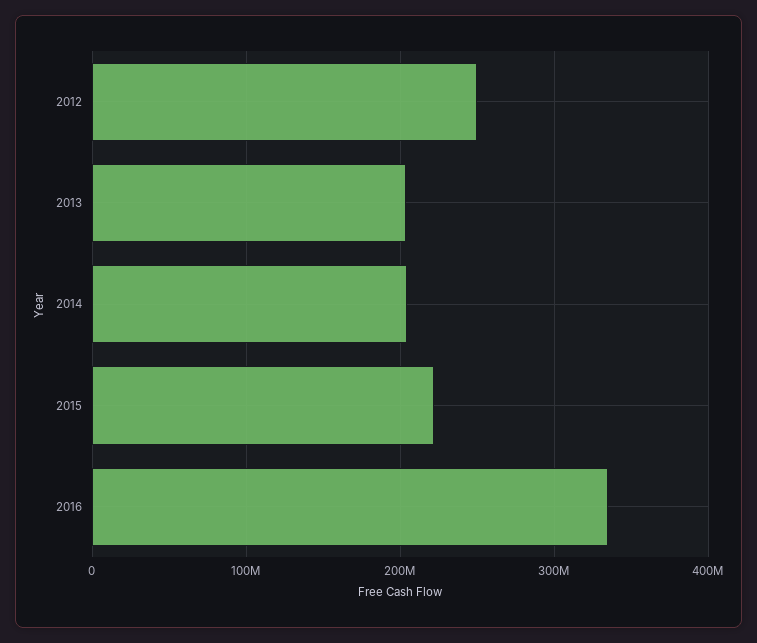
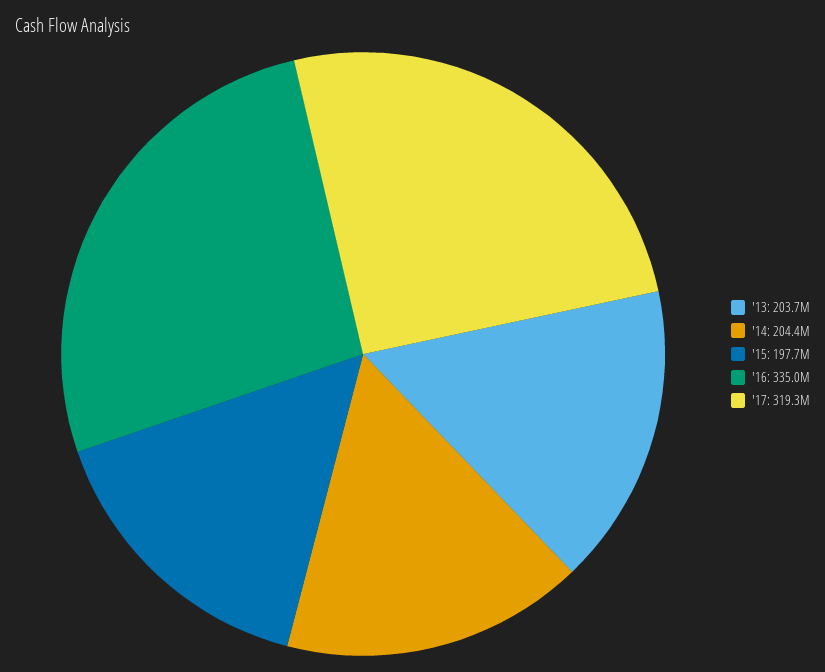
2012: 250000000 -> none
2015: 220000000 -> 197700000
'17: none -> 319300000

